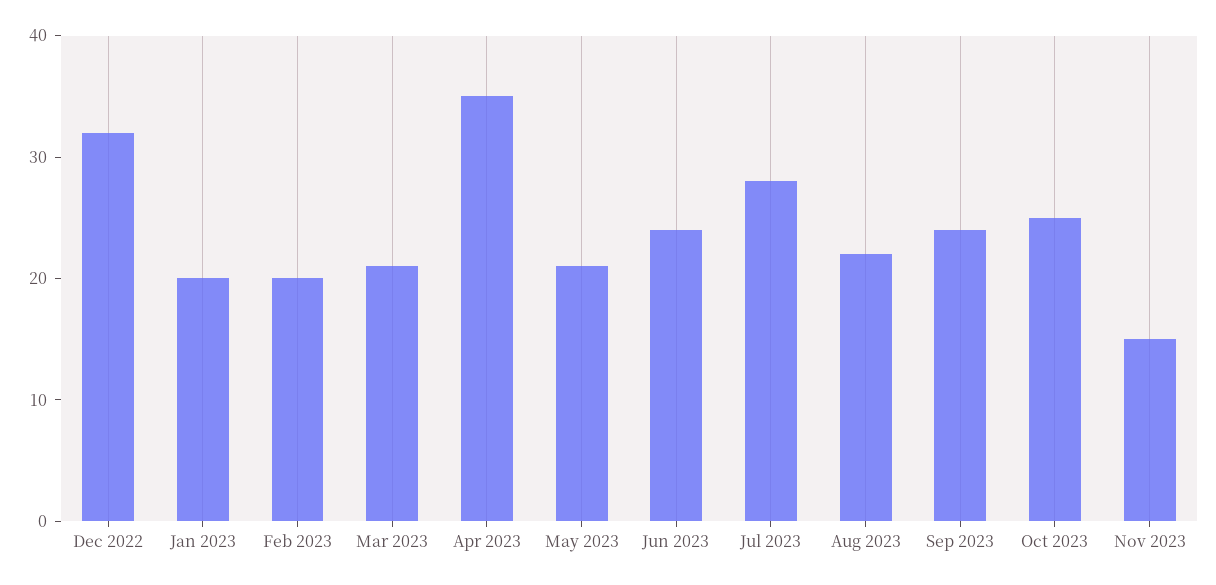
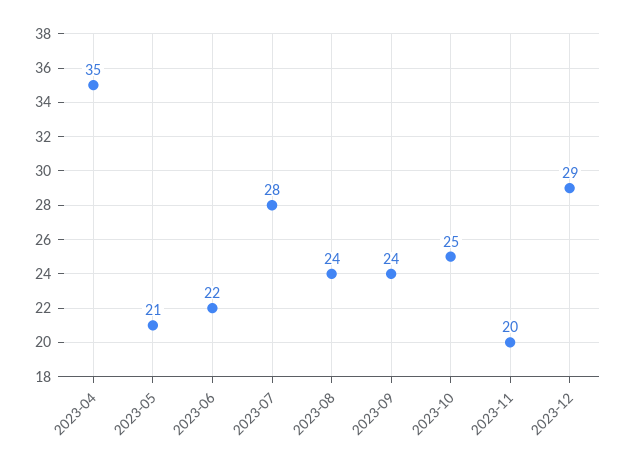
Dec 2022: 32 -> none
Jan 2023: 20 -> none
Feb 2023: 20 -> none
Mar 2023: 21 -> none
Jun 2023: 24 -> 22
Aug 2023: 22 -> 24
Nov 2023: 15 -> 20
2023-12: none -> 29

